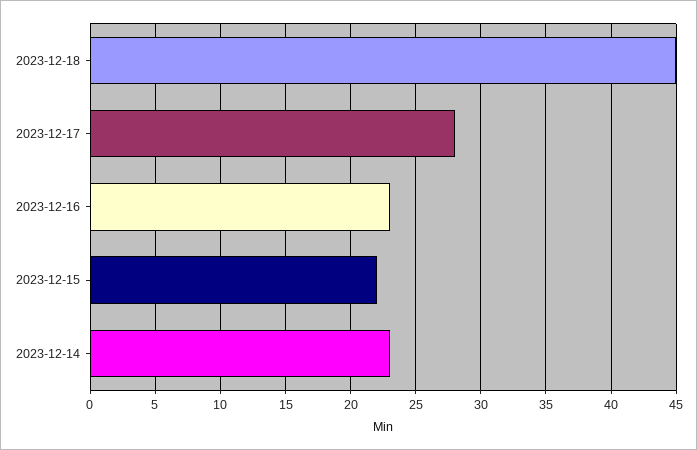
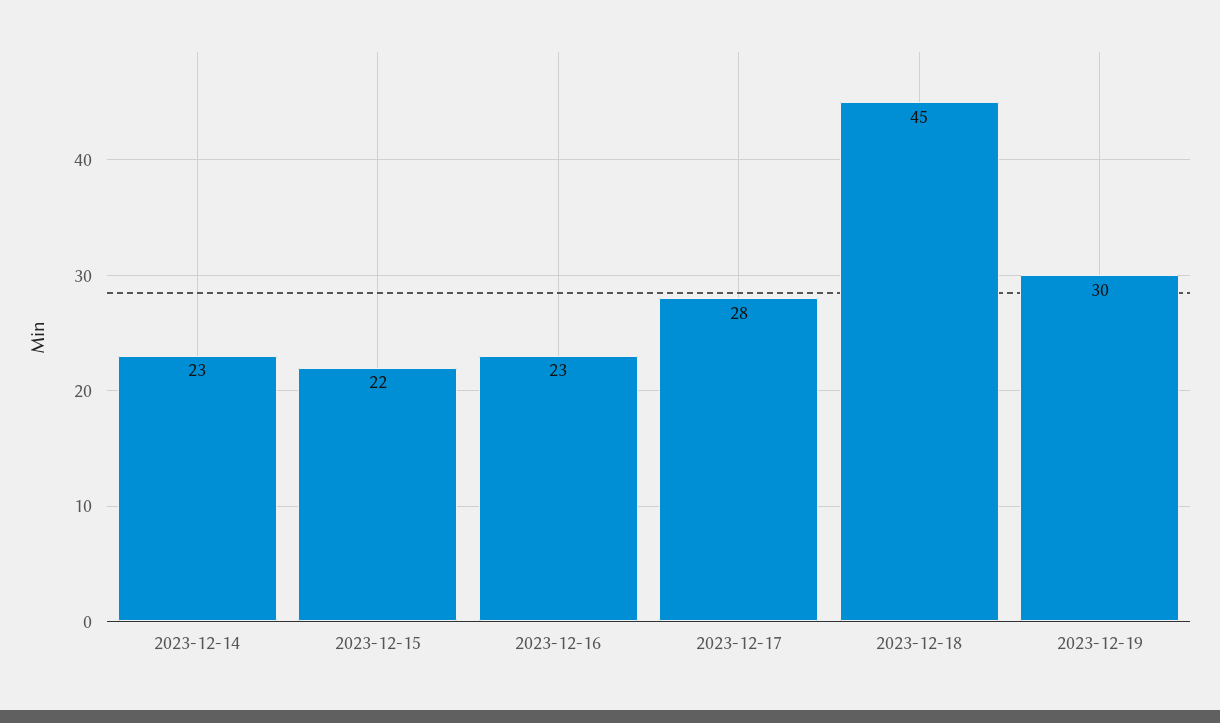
2023-12-19: none -> 30

